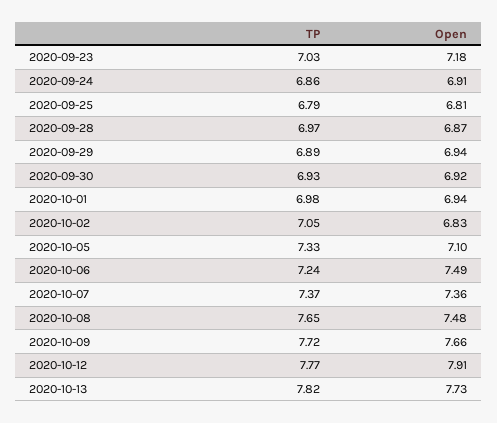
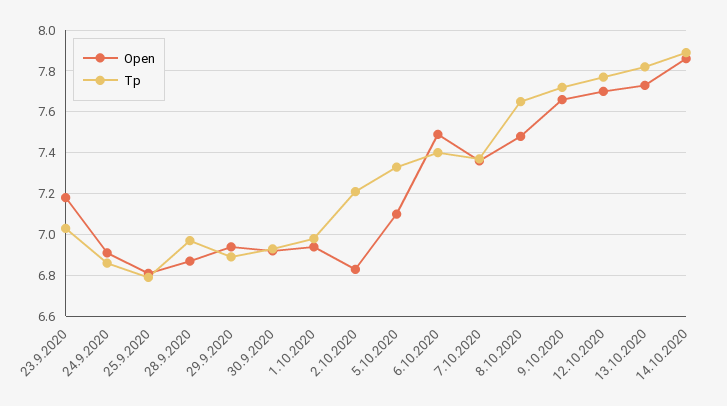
TP, 2020-10-02: 7.05 -> 7.2
TP, 2020-10-06: 7.24 -> 7.4
Open, 2020-10-12: 7.91 -> 7.7
Open, 14.10.2020: none -> 7.85
TP, 14.10.2020: none -> 7.9

